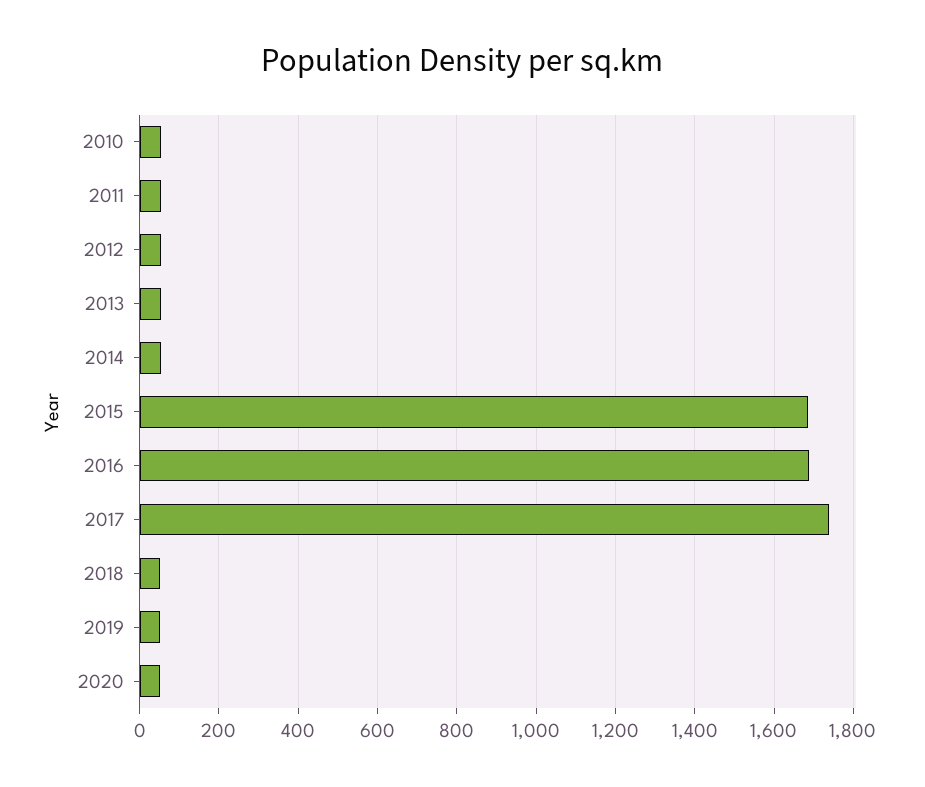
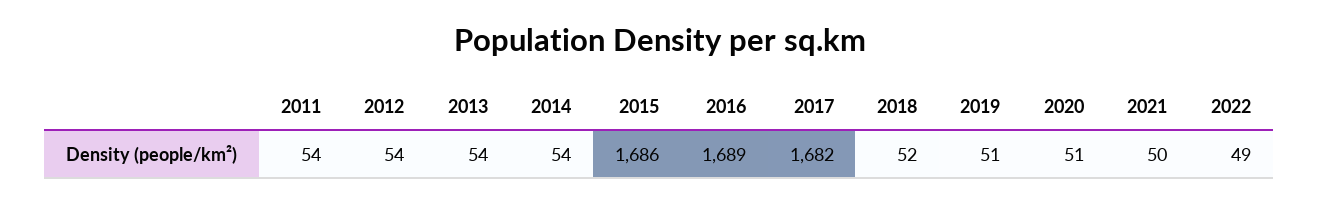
2010: 60 -> none
2017: 1740 -> 1682
2021: none -> 50
2022: none -> 49

